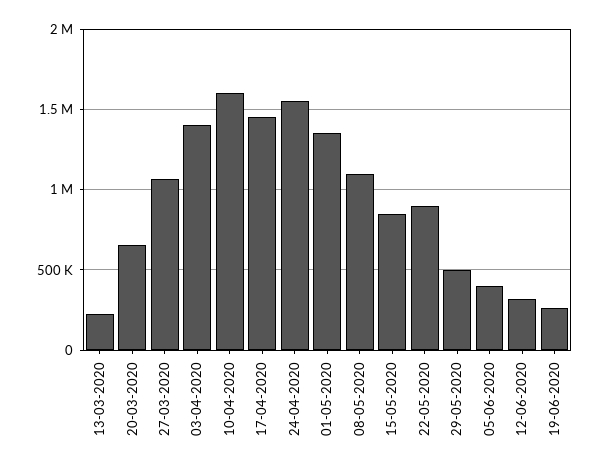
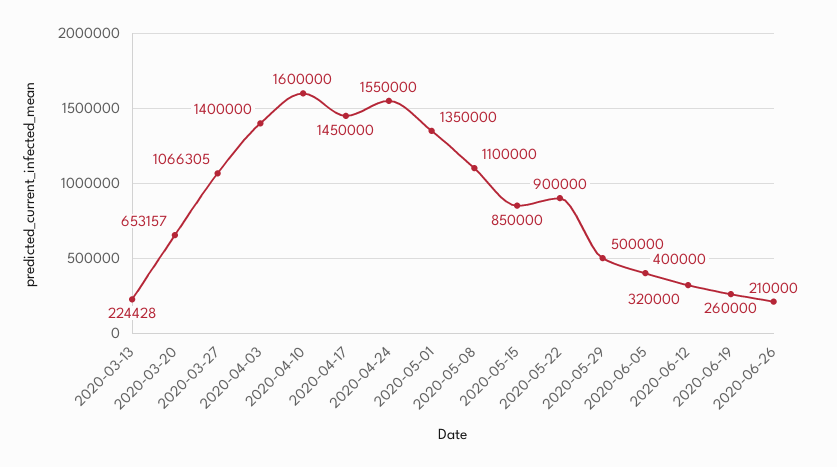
2020-06-26: none -> 210000

